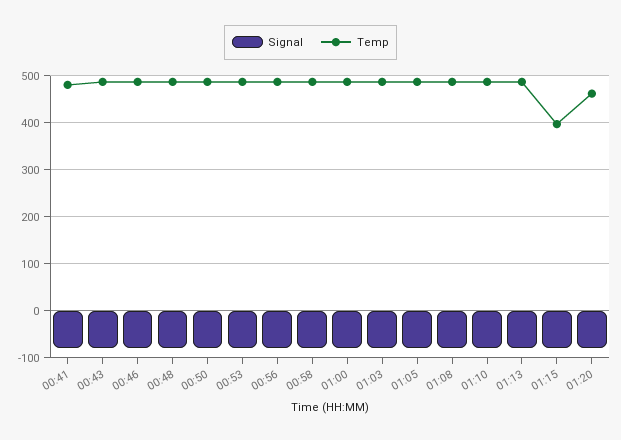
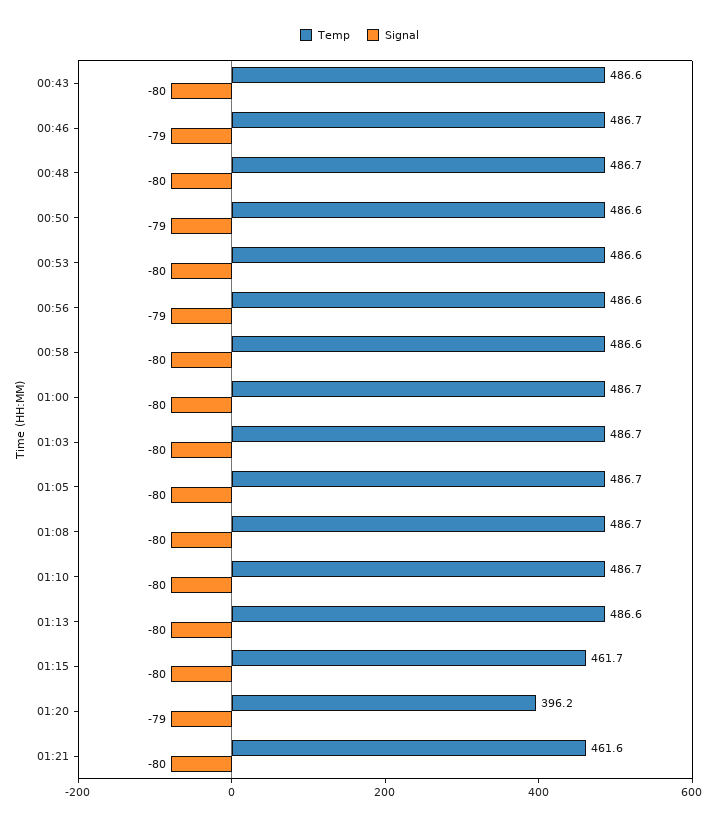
Signal, 00:41: -80 -> none
Temp, 00:41: 480 -> none
Temp, 01:15: 400 -> 461.7
Temp, 01:20: 460 -> 396.2
Temp, 01:21: none -> 461.6
Signal, 01:21: none -> -80

